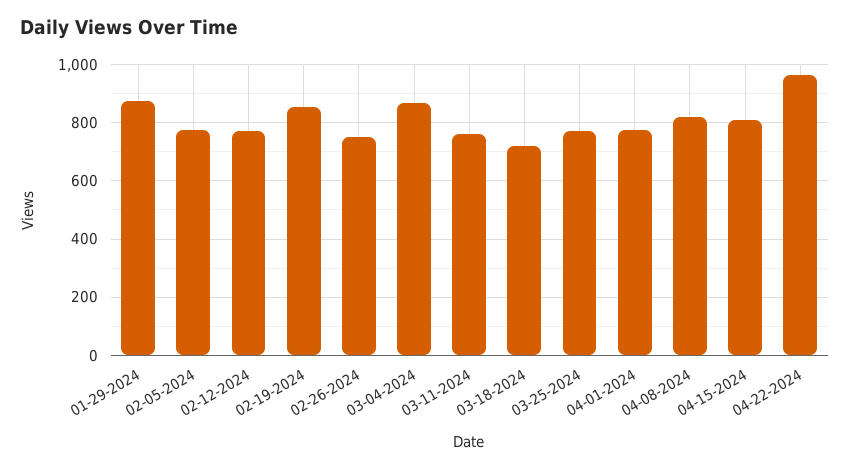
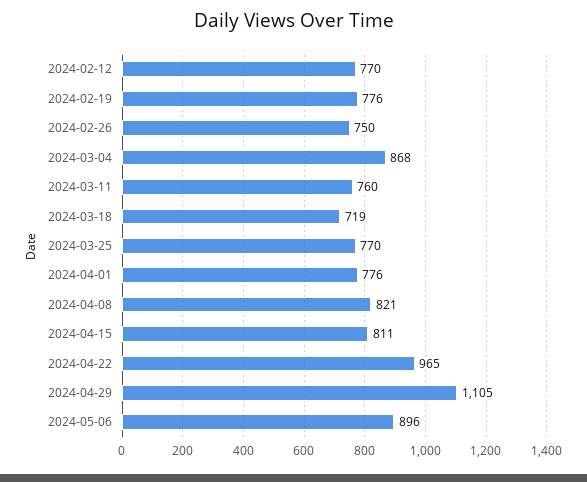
01-29-2024: 875 -> none
02-05-2024: 775 -> none
02-19-2024: 850 -> 776
2024-04-29: none -> 1105
2024-05-06: none -> 896

